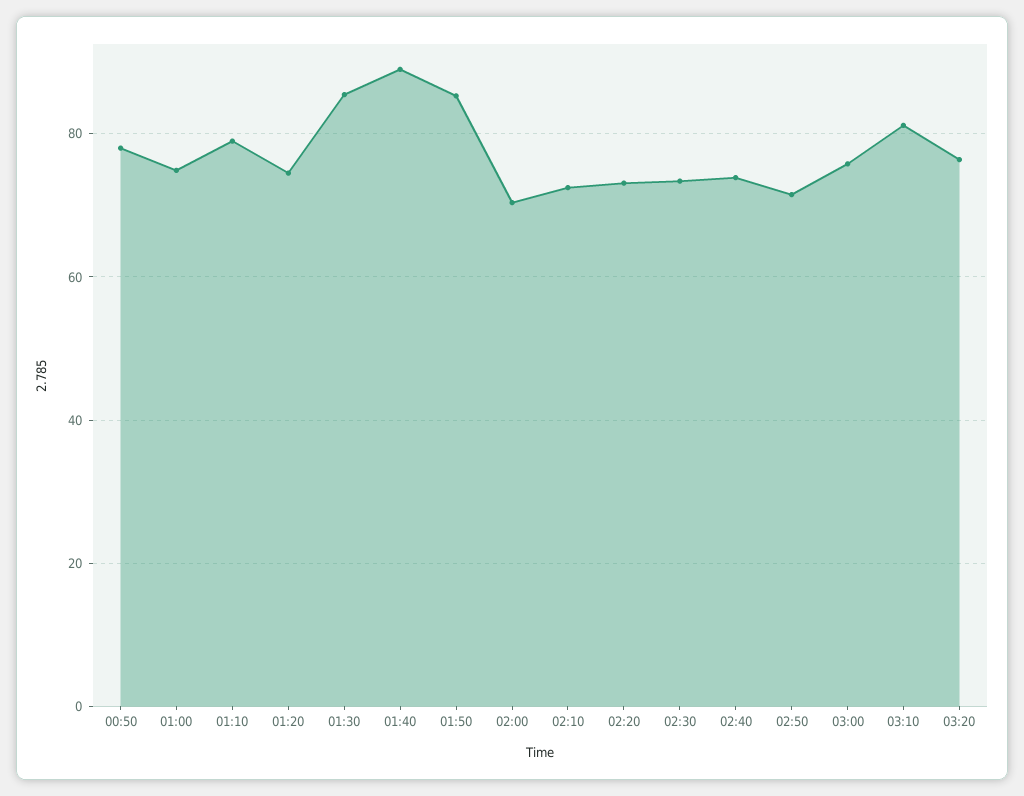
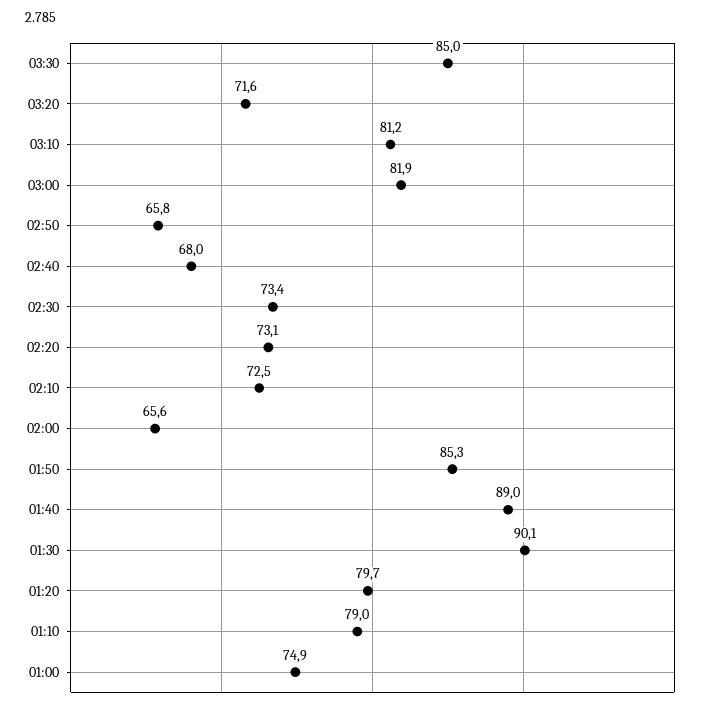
00:50: 78 -> none
01:20: 74 -> 79.7
01:30: 86 -> 90.1
02:00: 70 -> 65.6
02:40: 74 -> 68
02:50: 72 -> 65.8
03:00: 76 -> 81.9
03:20: 76 -> 71.6
03:30: none -> 85

